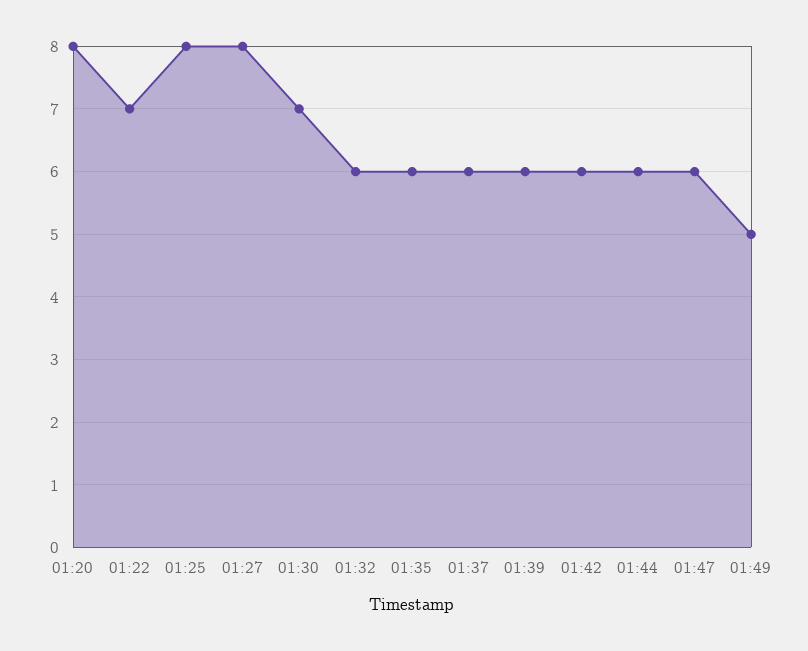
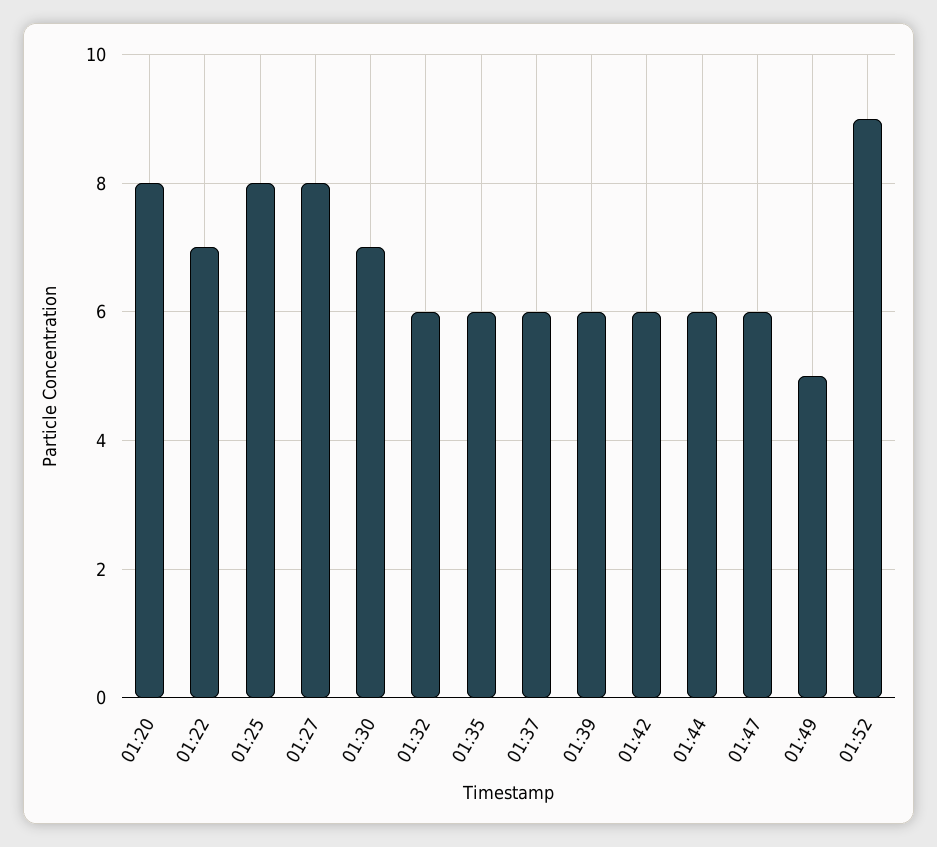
01:52: none -> 9

